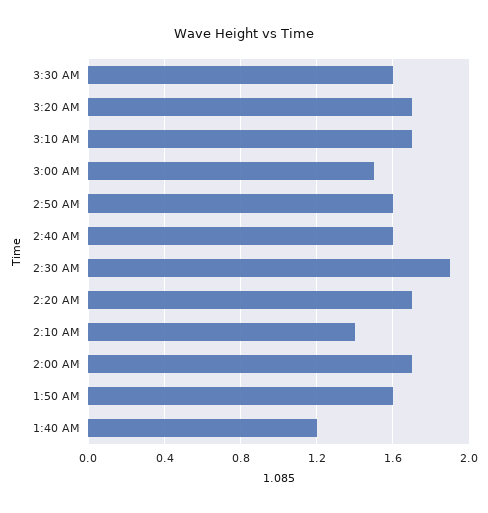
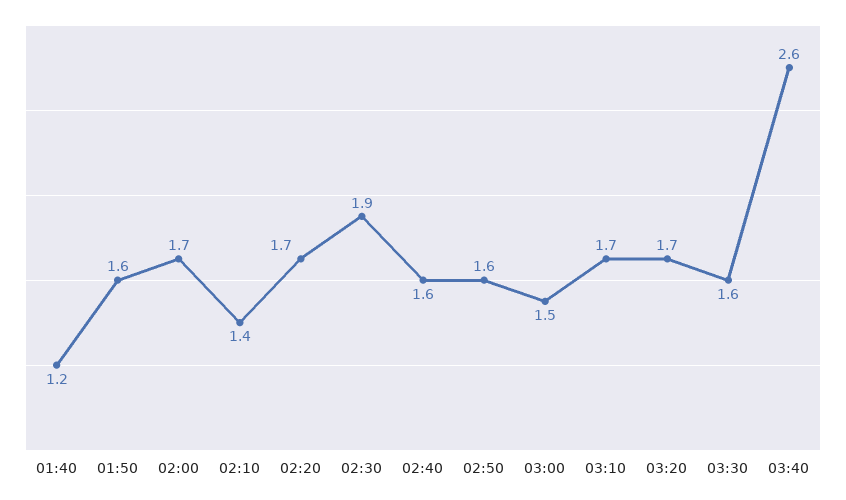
03:40: none -> 2.6

